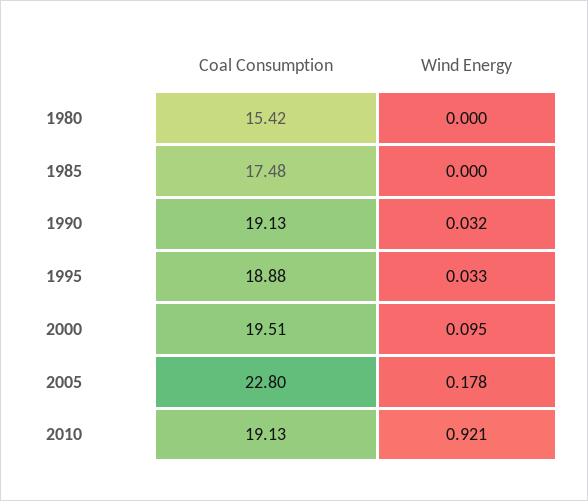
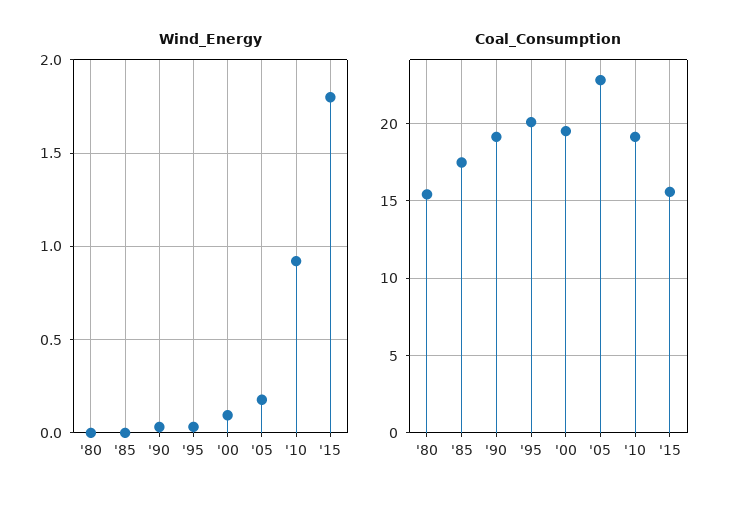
Coal Consumption, 1995: 18.88 -> 20
Wind Energy, '15: none -> 1.8
Coal Consumption, '15: none -> 15.5

